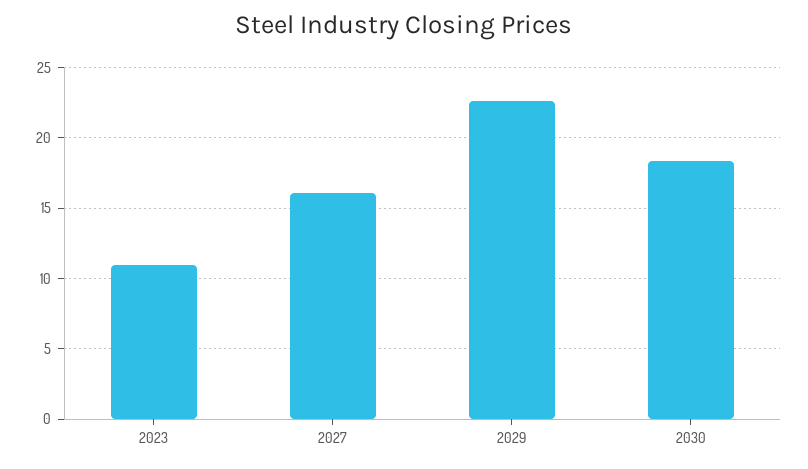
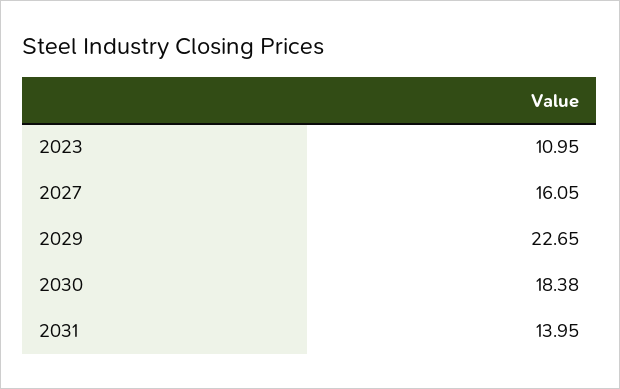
2031: none -> 13.95

